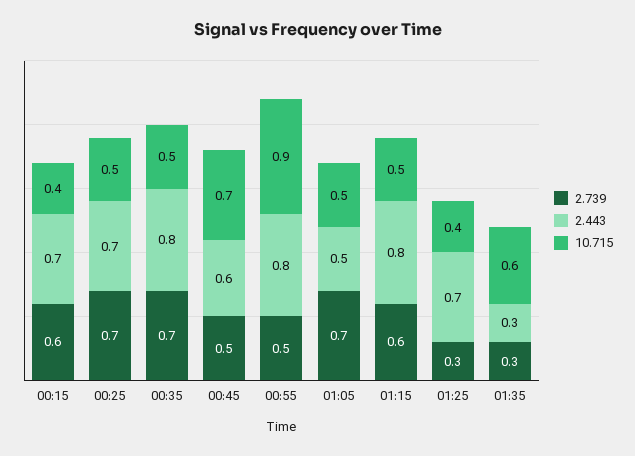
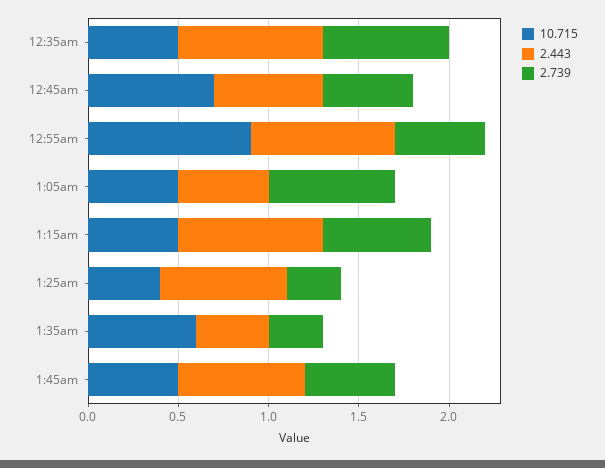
2.739, 00:15: 0.6 -> none
2.443, 00:15: 0.7 -> none
10.715, 00:15: 0.4 -> none
2.739, 00:25: 0.7 -> none
2.443, 00:25: 0.7 -> none
10.715, 00:25: 0.5 -> none
2.443, 01:35: 0.3 -> 0.4
10.715, 1:45am: none -> 0.5
2.443, 1:45am: none -> 0.7
2.739, 1:45am: none -> 0.5

